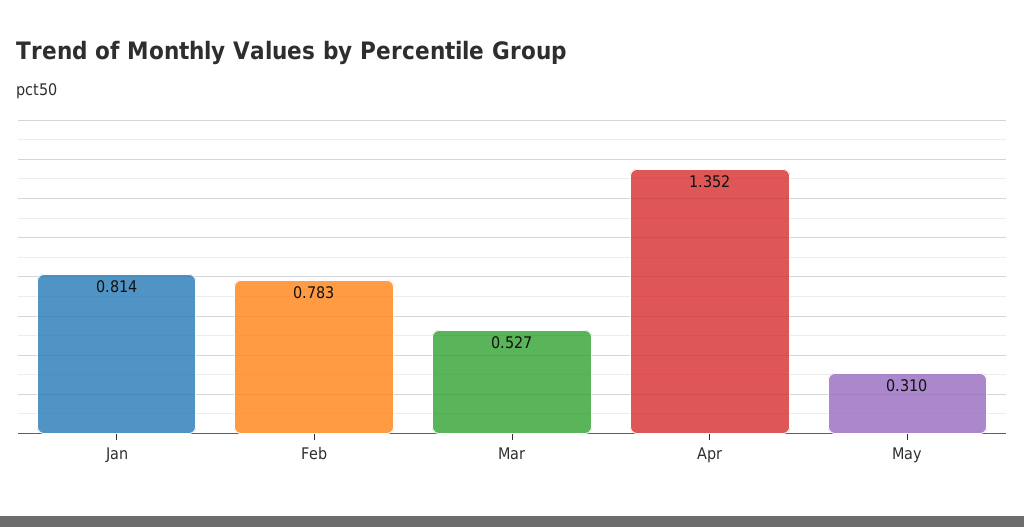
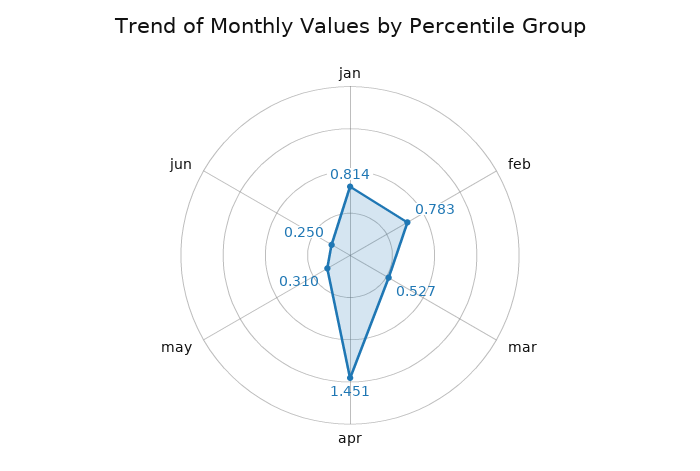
Apr: 1.352 -> 1.451
jun: none -> 0.25

